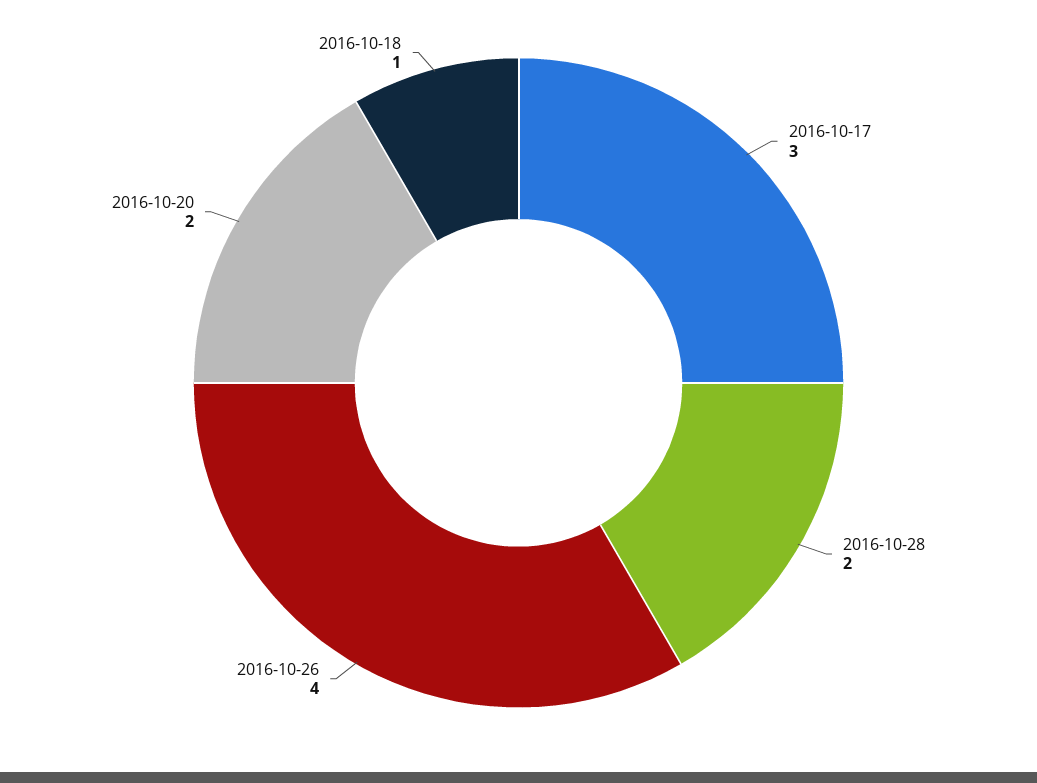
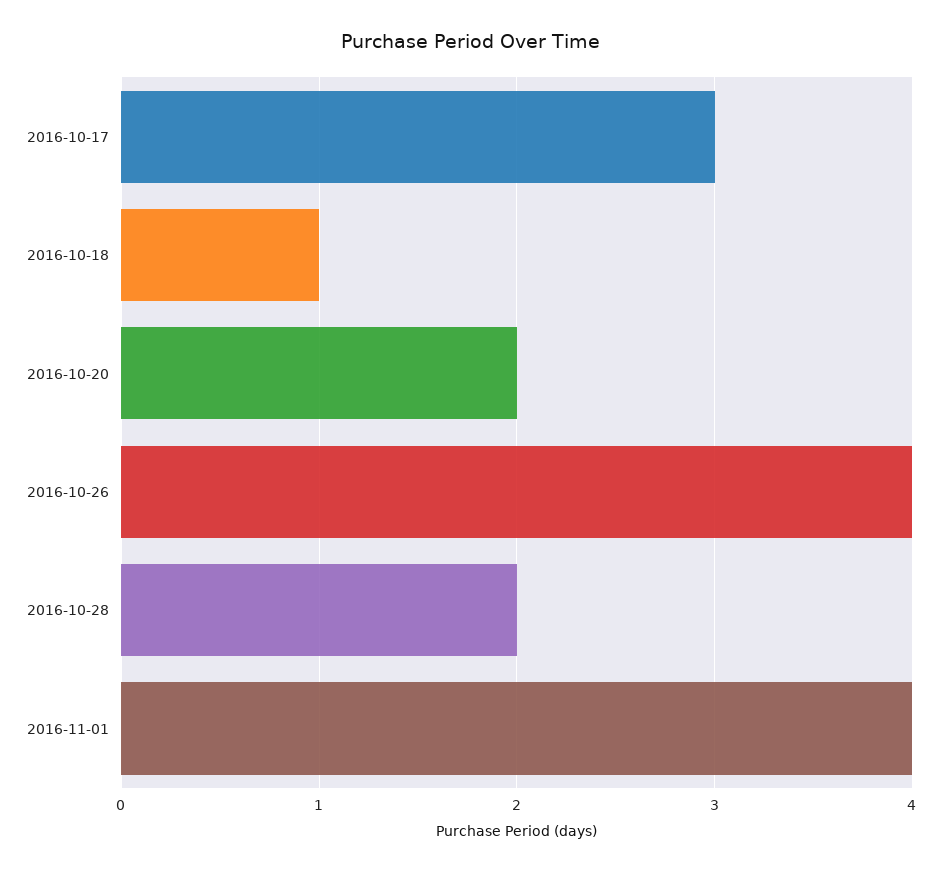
2016-11-01: none -> 4

